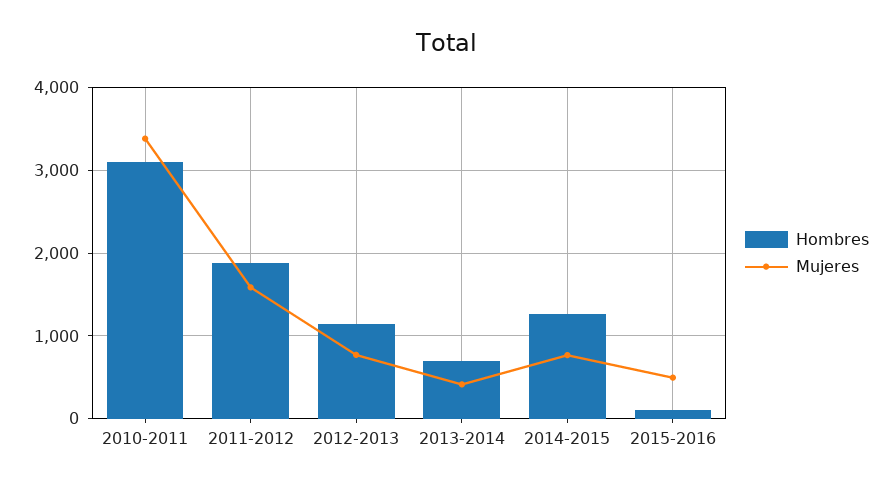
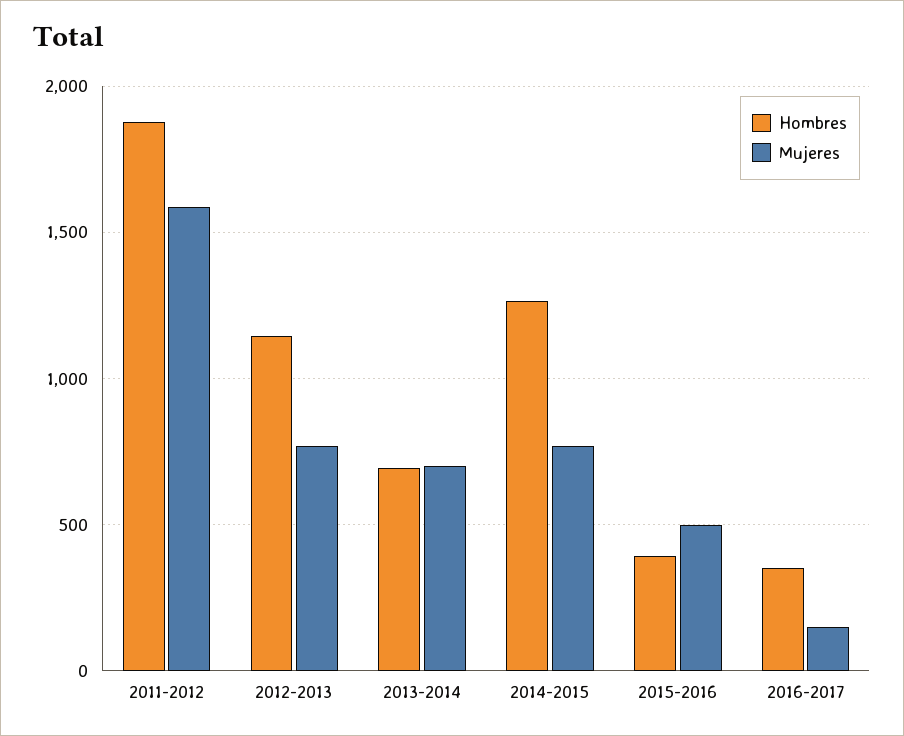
Hombres, 2010-2011: 3100 -> none
Mujeres, 2010-2011: 3400 -> none
Mujeres, 2013-2014: 400 -> 700
Hombres, 2015-2016: 100 -> 400
Hombres, 2016-2017: none -> 350
Mujeres, 2016-2017: none -> 150

